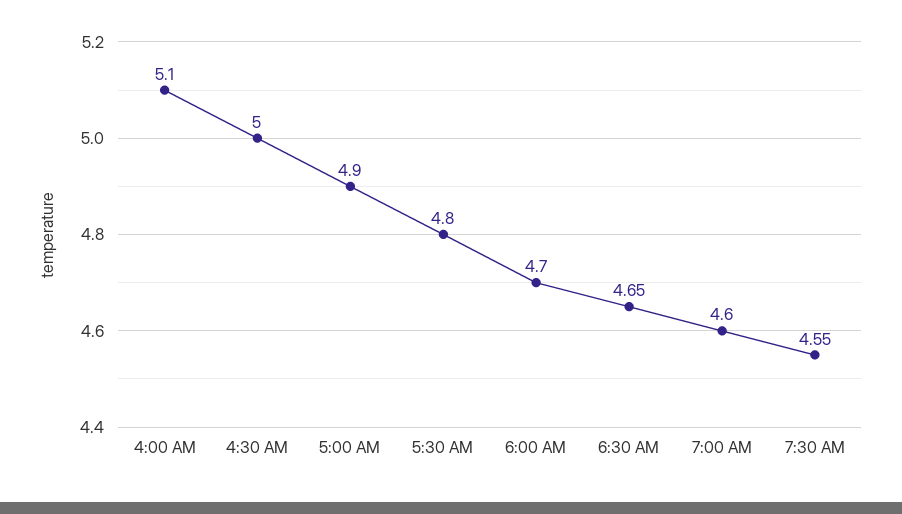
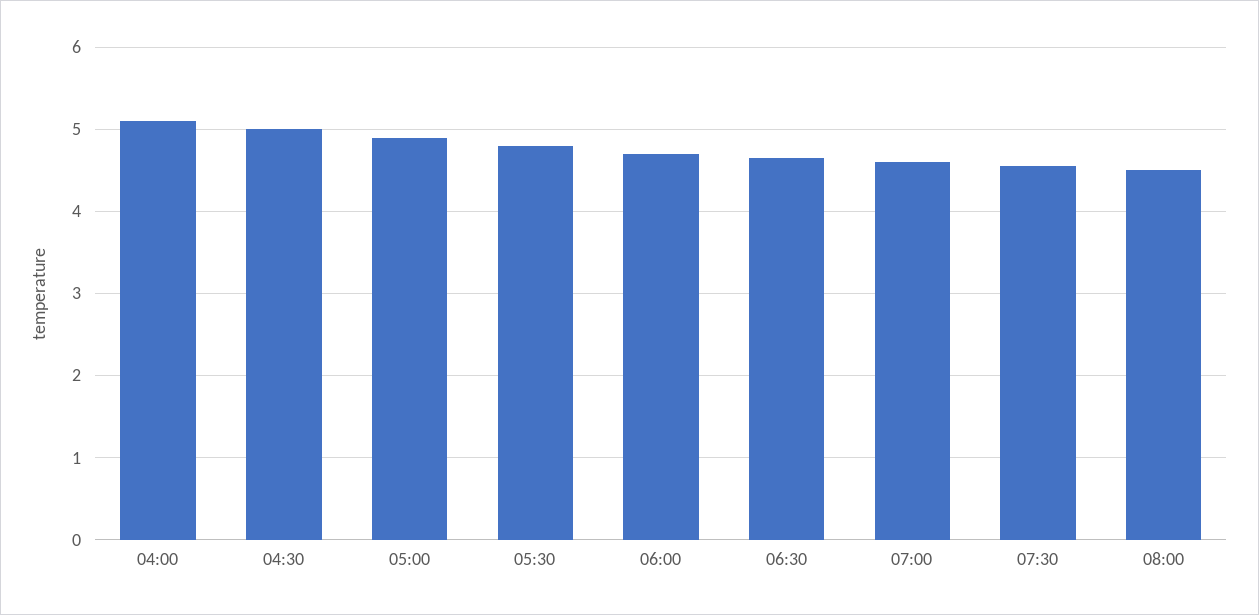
08:00: none -> 4.5

